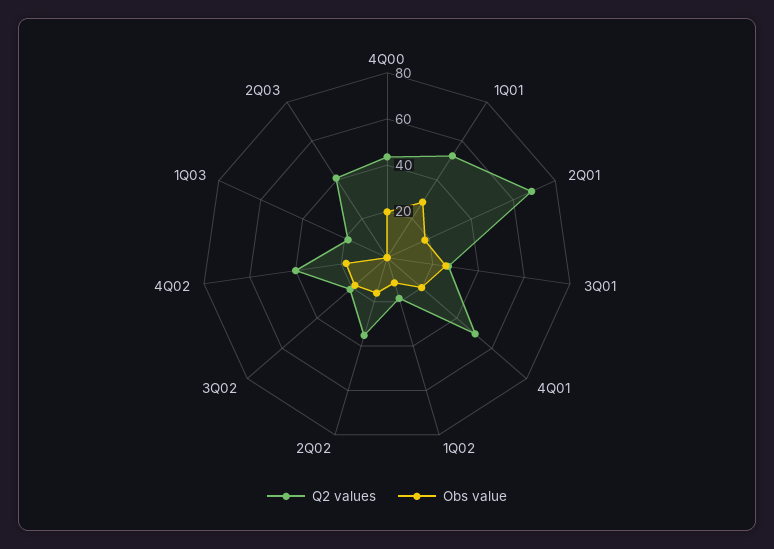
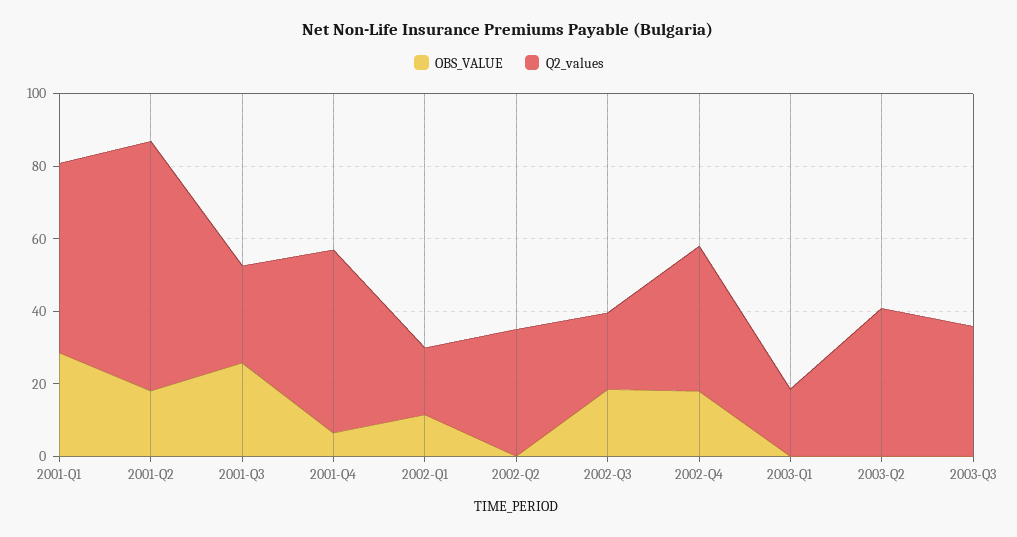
Q2 values, 4Q00: 45 -> none
Obs value, 4Q00: 20 -> none
Obs value, 4Q01: 20 -> 5
Obs value, 2Q02: 15 -> 0
Obs value, 2003-Q3: none -> 0
Q2 values, 2003-Q3: none -> 35

